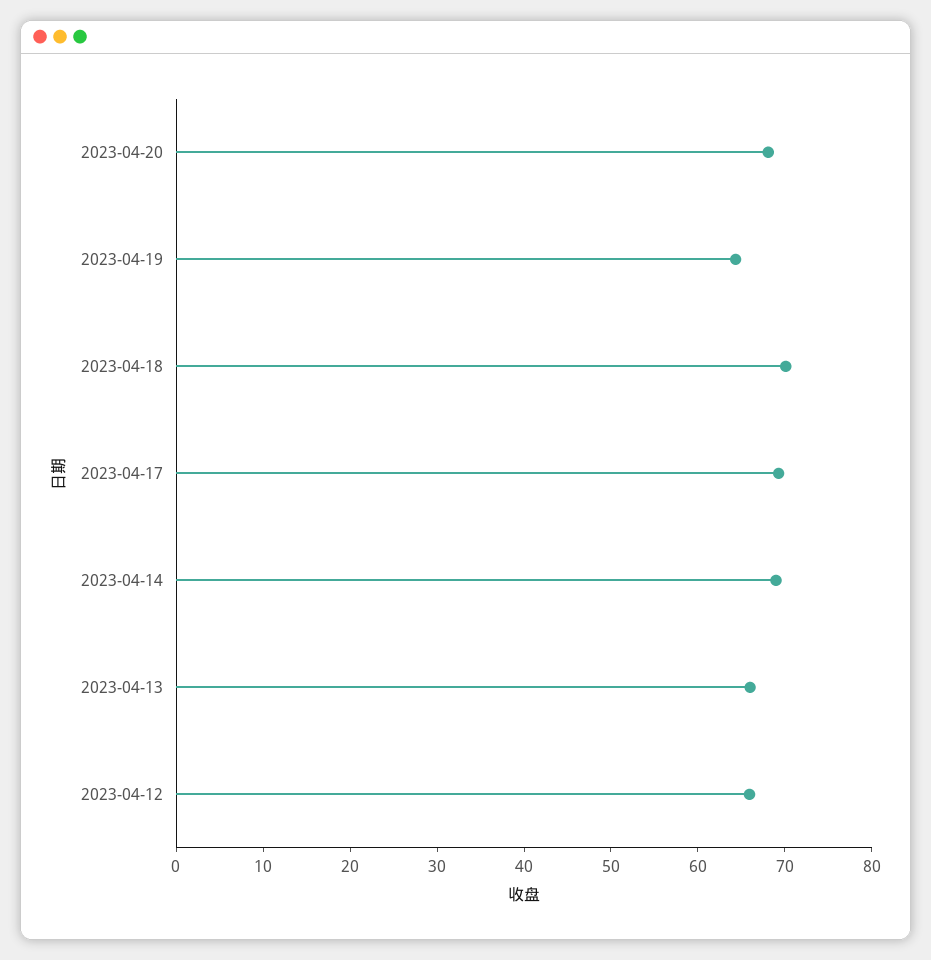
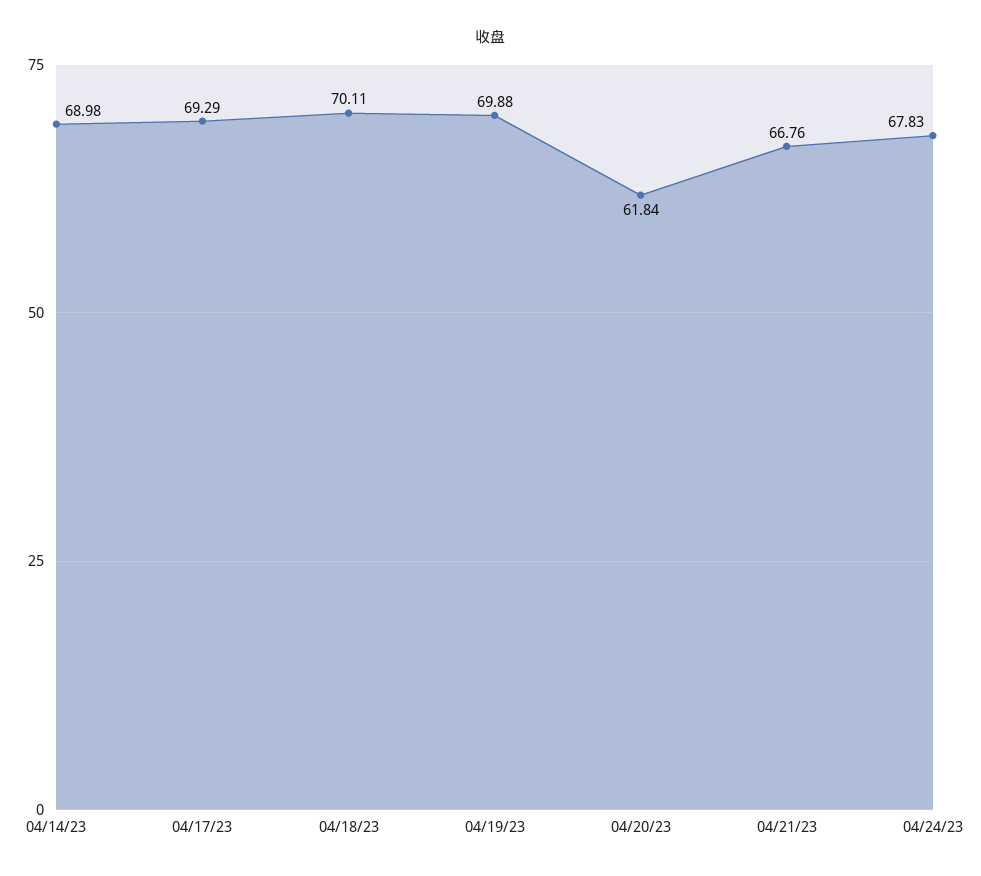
2023-04-20: 68 -> 61.84
2023-04-19: 64 -> 69.88
2023-04-13: 66 -> none
2023-04-12: 66 -> none
04/21/23: none -> 66.76
04/24/23: none -> 67.83

